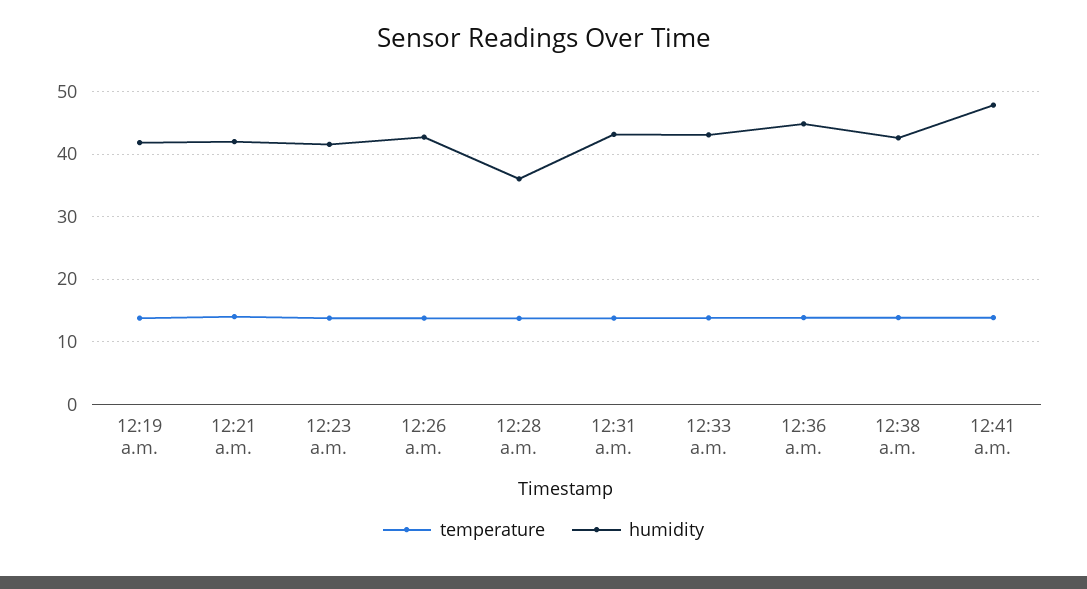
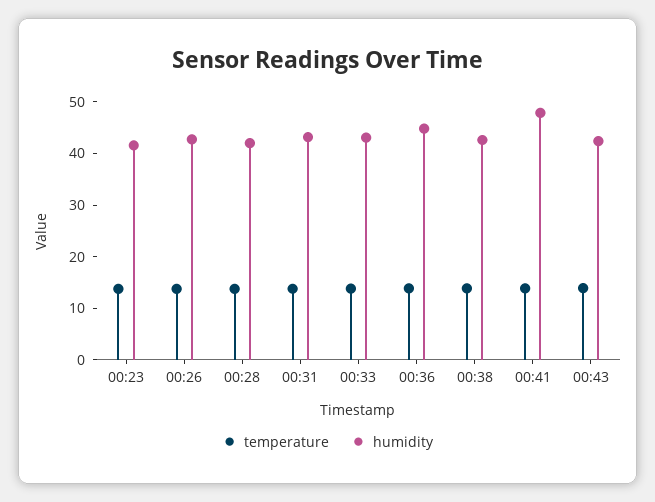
temperature, 12:19 a.m.: 14 -> none
humidity, 12:19 a.m.: 42 -> none
temperature, 12:21 a.m.: 14 -> none
humidity, 12:21 a.m.: 42 -> none
humidity, 12:28 a.m.: 36 -> 42
temperature, 00:43: none -> 14
humidity, 00:43: none -> 42

